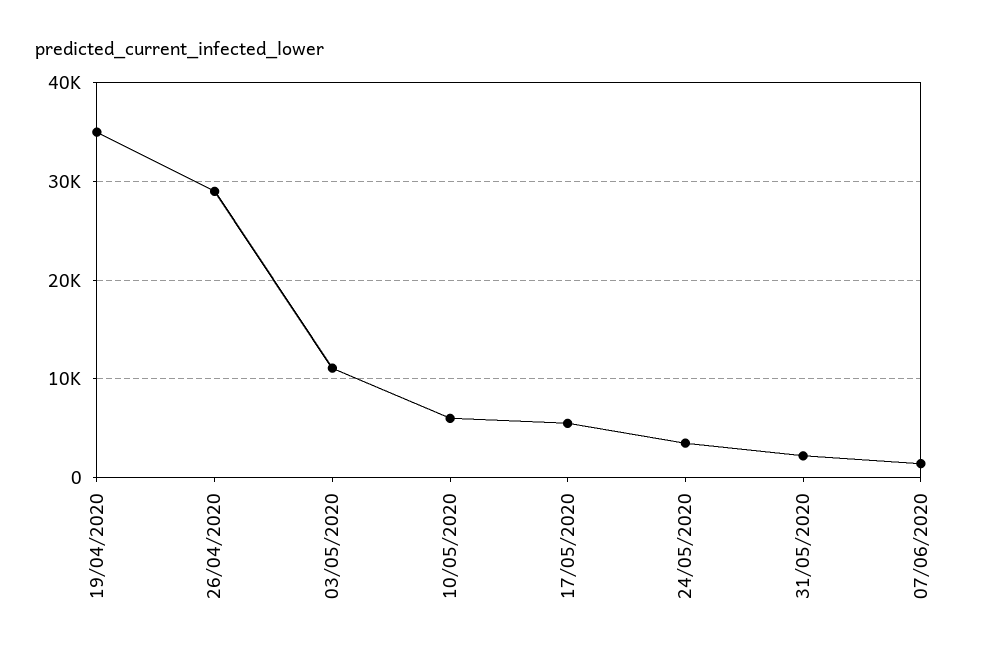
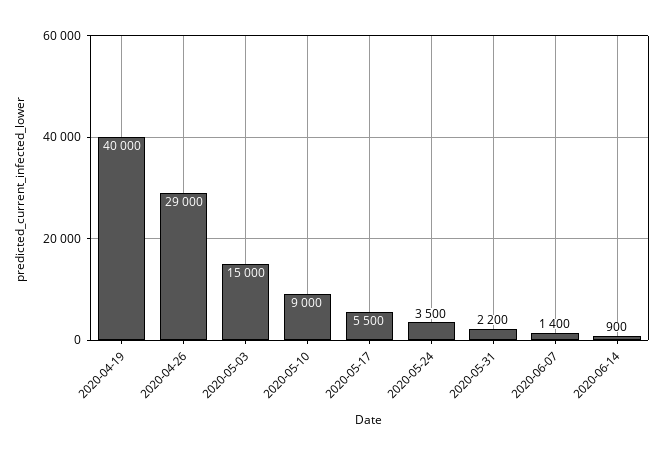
19/04/2020: 35000 -> 40000
03/05/2020: 11000 -> 15000
10/05/2020: 6000 -> 9000
2020-06-14: none -> 900

